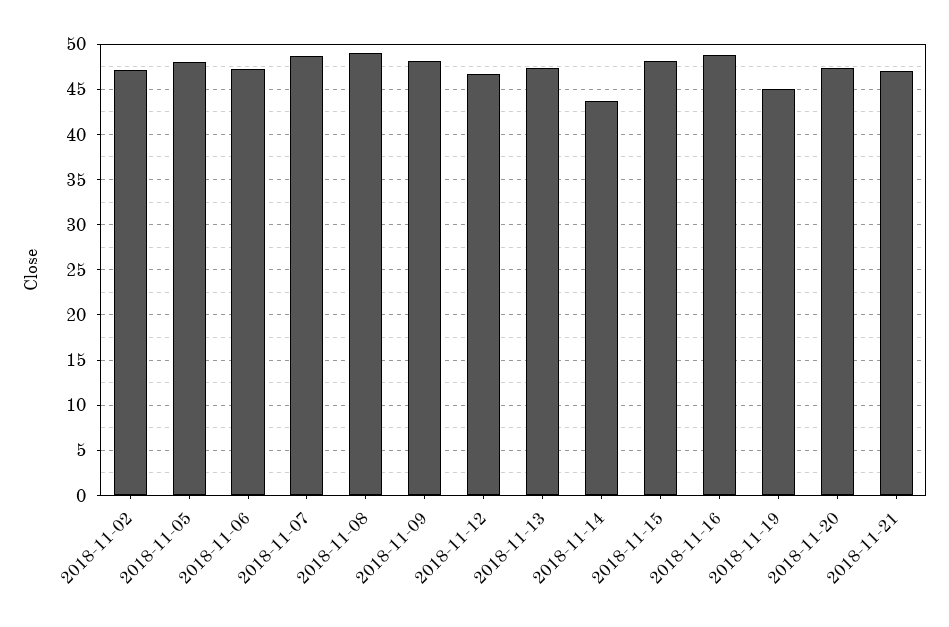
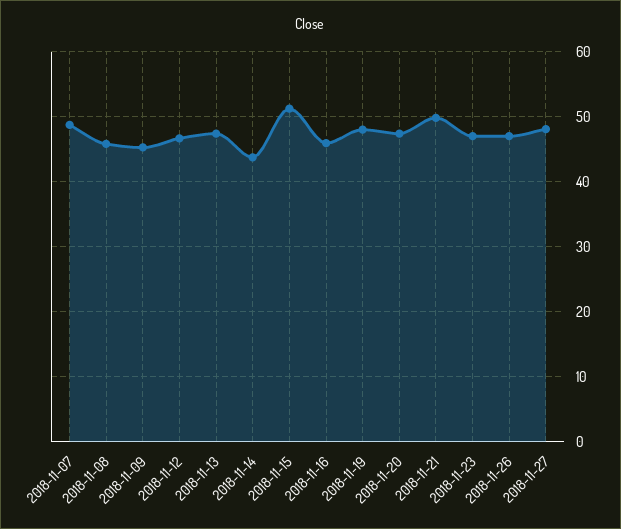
2018-11-02: 47 -> none
2018-11-05: 48 -> none
2018-11-06: 47 -> none
2018-11-08: 49 -> 46
2018-11-09: 48 -> 45
2018-11-15: 48 -> 51
2018-11-16: 49 -> 46
2018-11-19: 45 -> 48
2018-11-21: 47 -> 50
2018-11-23: none -> 47
2018-11-26: none -> 47
2018-11-27: none -> 48

